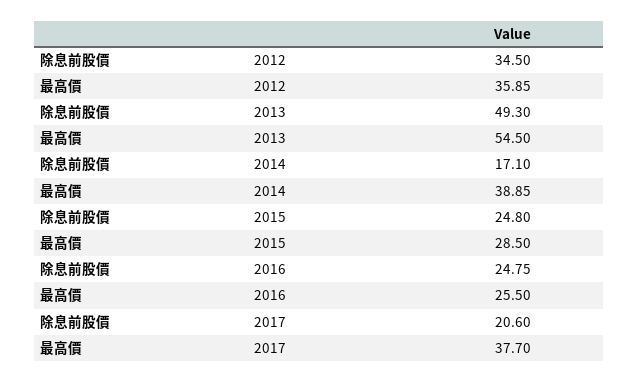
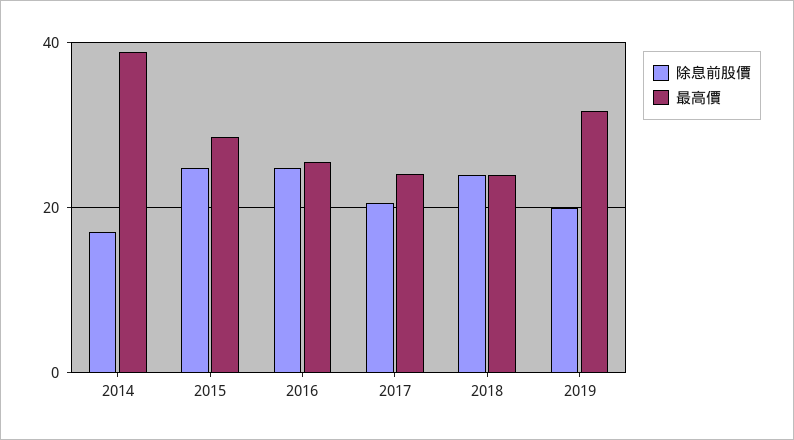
除息前股價, 2012: 34.5 -> none
最高價, 2012: 35.85 -> none
除息前股價, 2013: 49.3 -> none
最高價, 2013: 54.5 -> none
最高價, 2017: 37.7 -> 24
除息前股價, 2018: none -> 24
最高價, 2018: none -> 24
除息前股價, 2019: none -> 20
最高價, 2019: none -> 32

